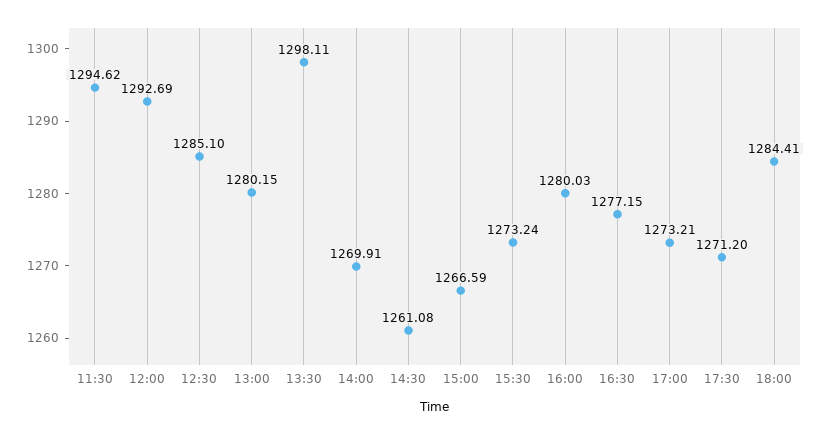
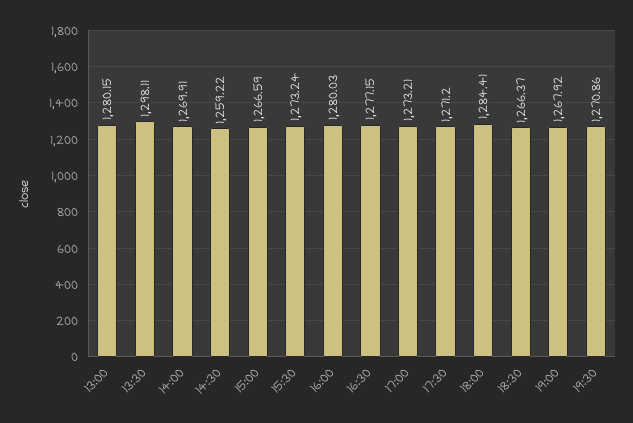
11:30: 1294.62 -> none
12:00: 1292.69 -> none
12:30: 1285.1 -> none
14:30: 1261.08 -> 1259.22
18:30: none -> 1266.37
19:00: none -> 1267.92
19:30: none -> 1270.86

